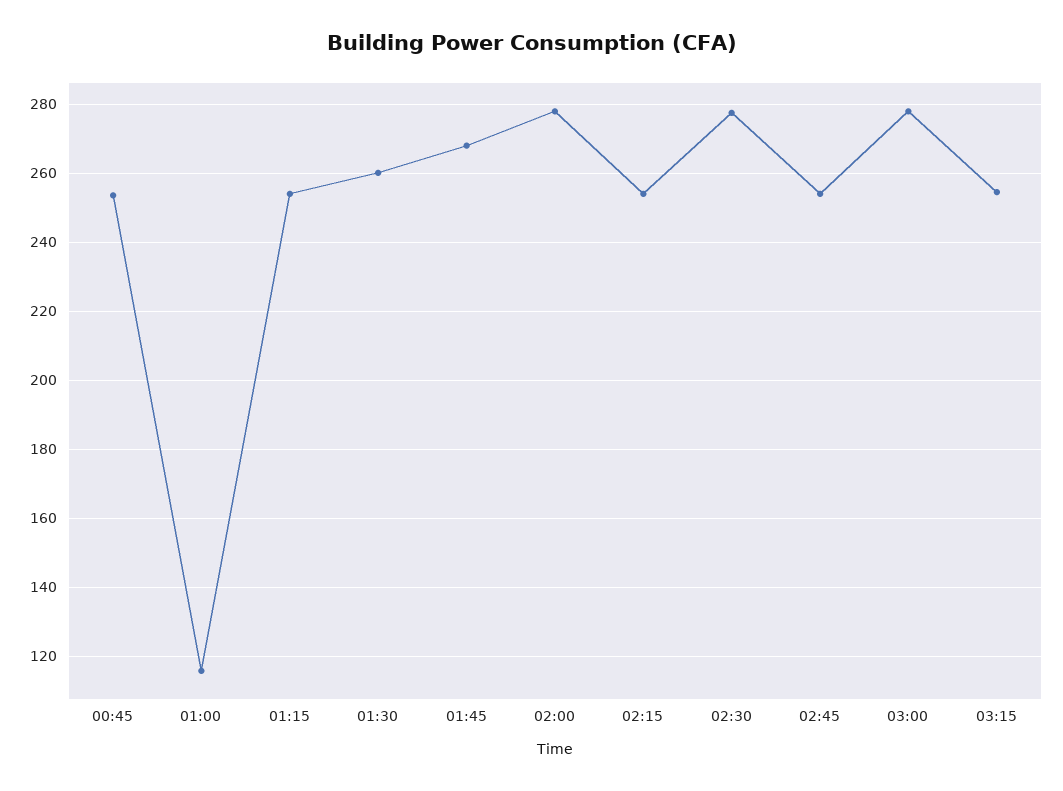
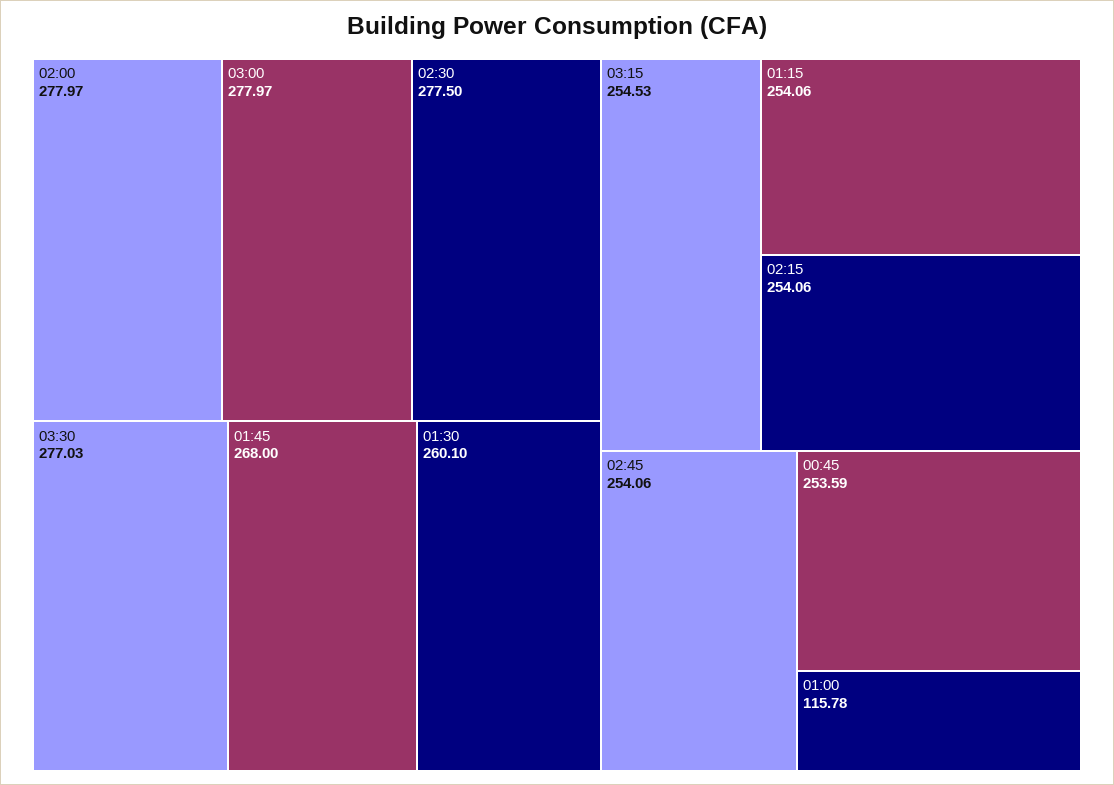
03:30: none -> 277.03

